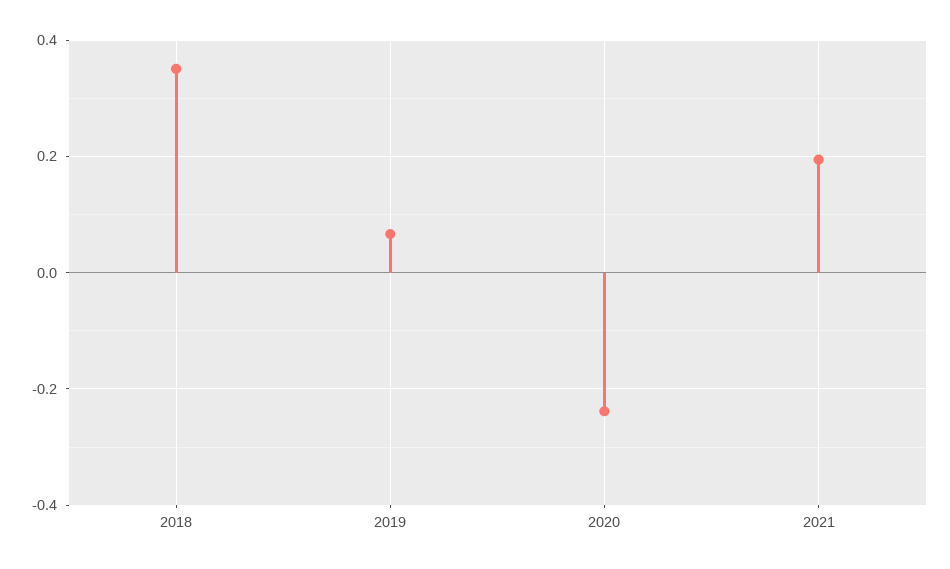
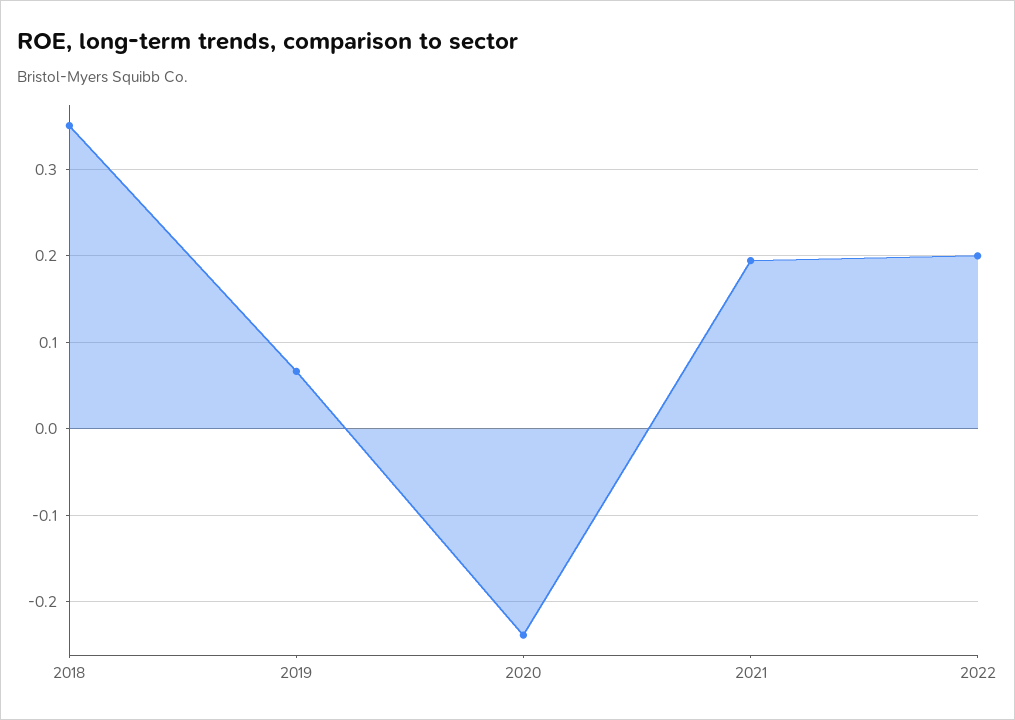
2022: none -> 0.2

